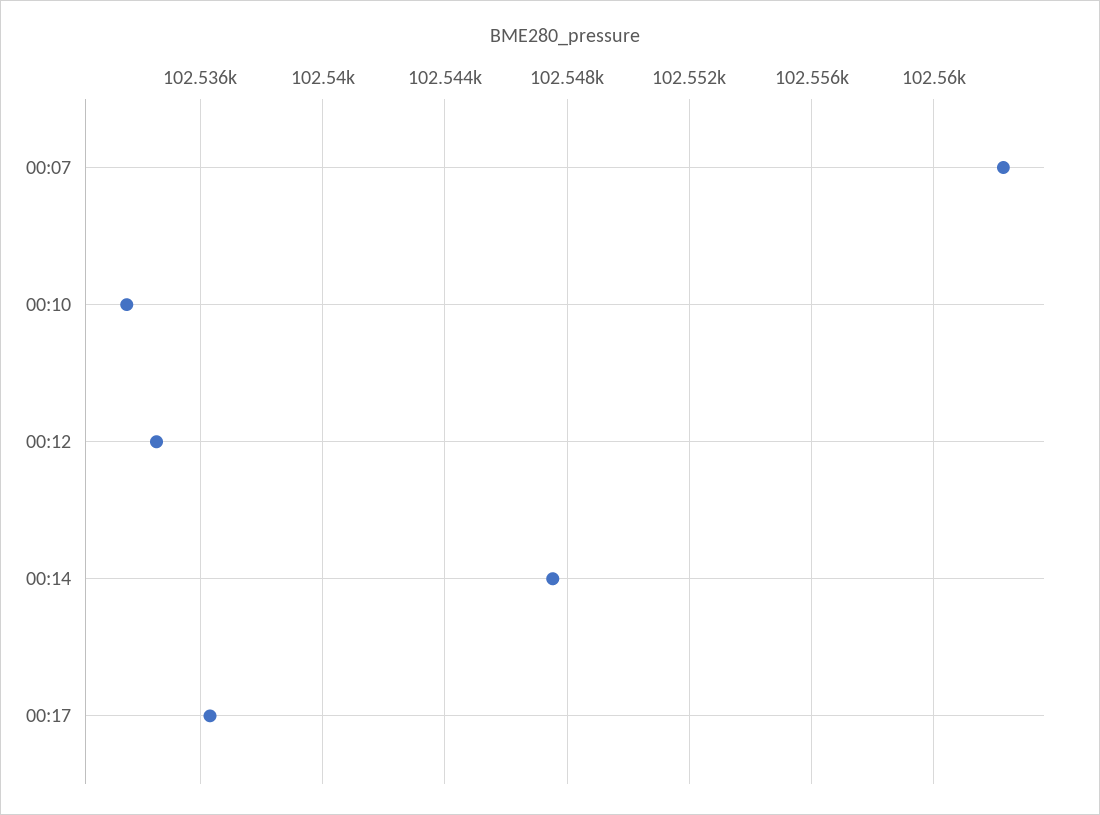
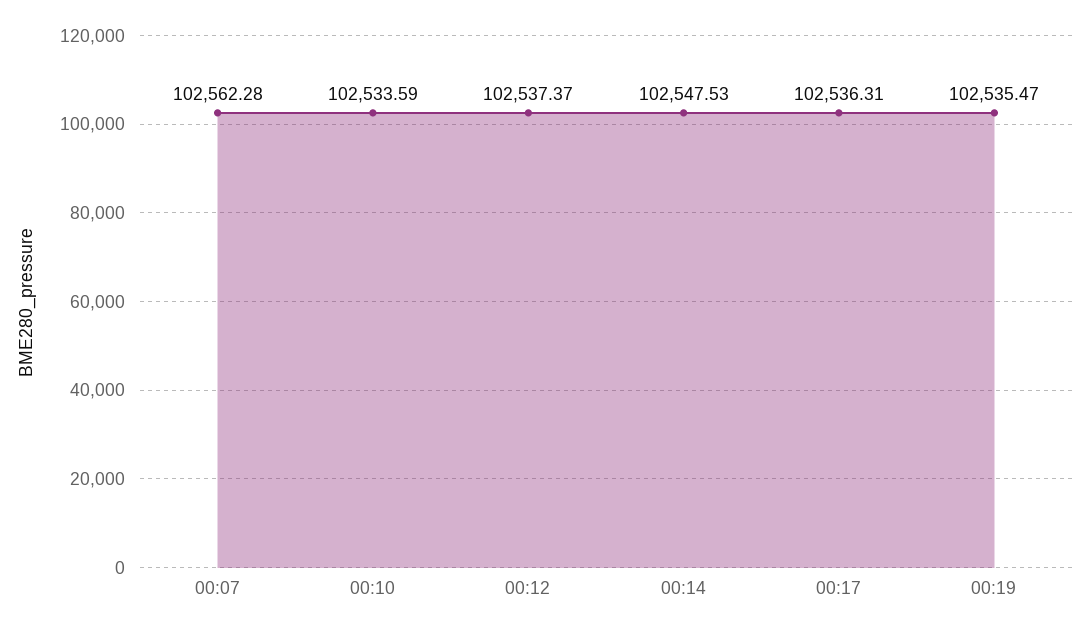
00:12: 102534.5 -> 102537.37
00:19: none -> 102535.47

